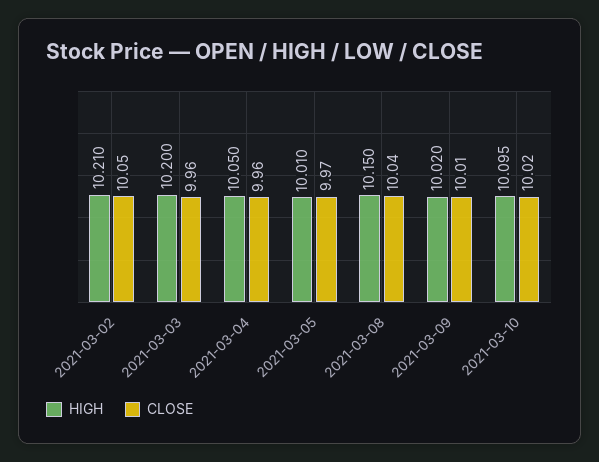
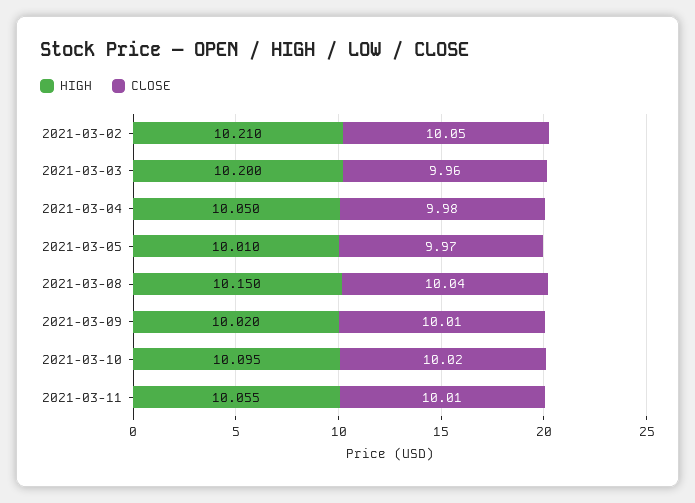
CLOSE, 2021-03-04: 9.96 -> 9.98
HIGH, 2021-03-11: none -> 10.055
CLOSE, 2021-03-11: none -> 10.01

